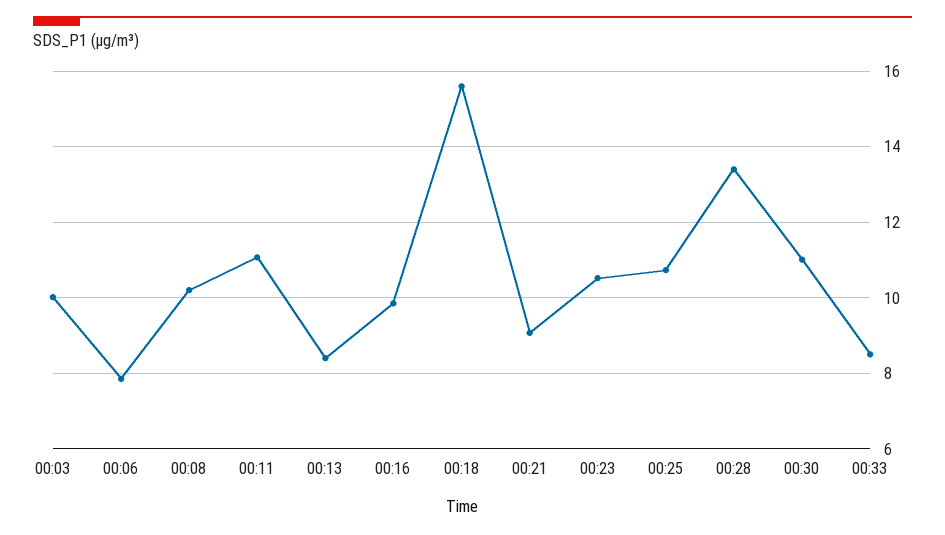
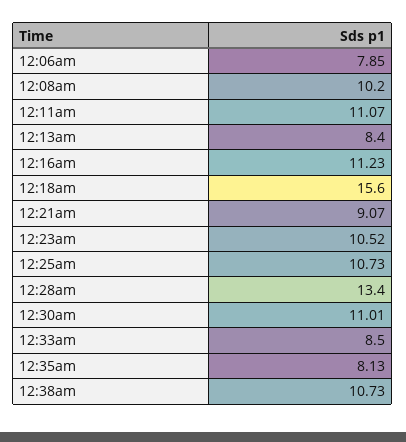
00:03: 10 -> none
00:16: 9.8 -> 11.23
12:35am: none -> 8.13
12:38am: none -> 10.73

